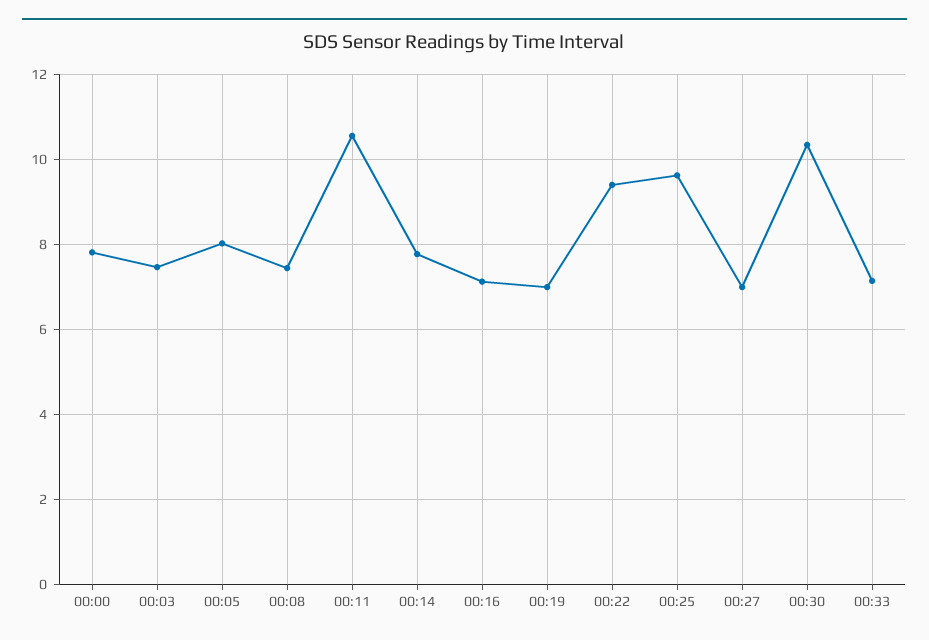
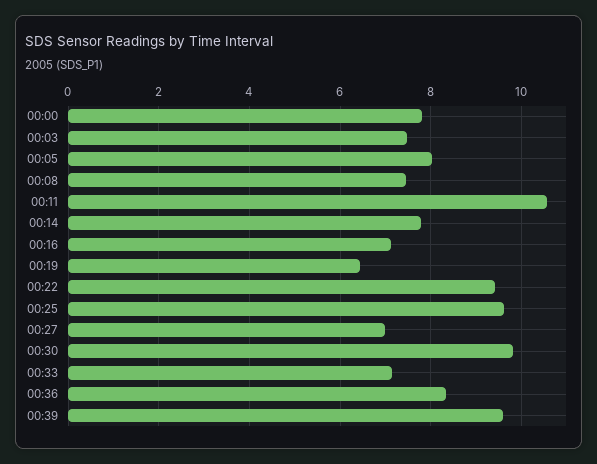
00:19: 7 -> 6.4
00:30: 10.4 -> 9.8
00:36: none -> 8.4
00:39: none -> 9.6

